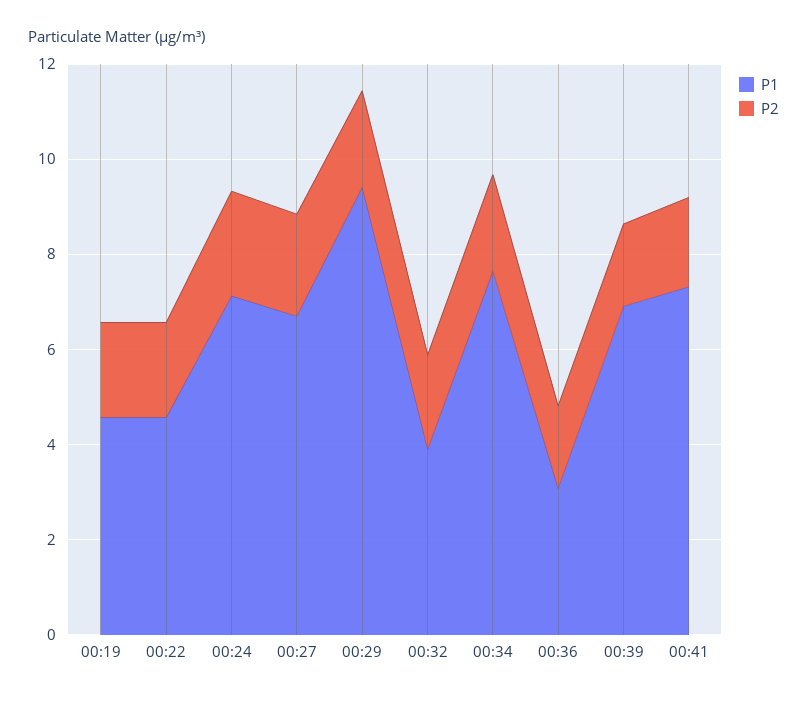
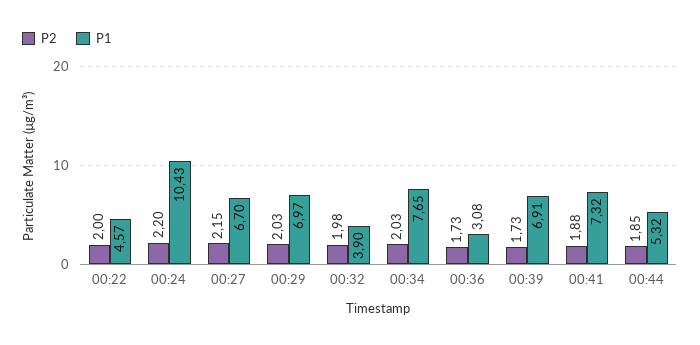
P1, 00:19: 4.5 -> none
P2, 00:19: 2 -> none
P1, 00:24: 7 -> 10.43
P1, 00:29: 9.5 -> 6.97
P2, 00:44: none -> 1.85
P1, 00:44: none -> 5.32

